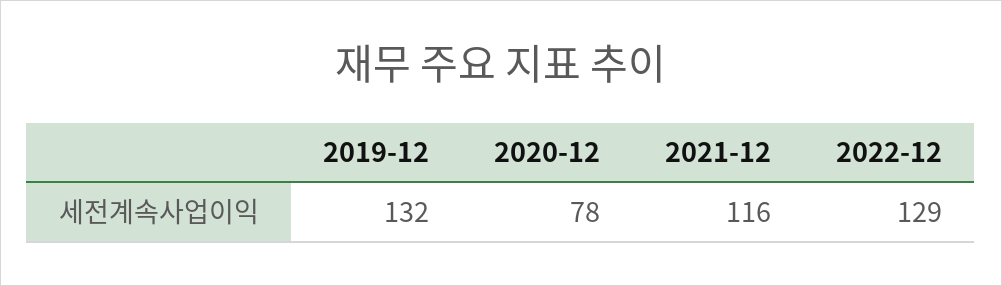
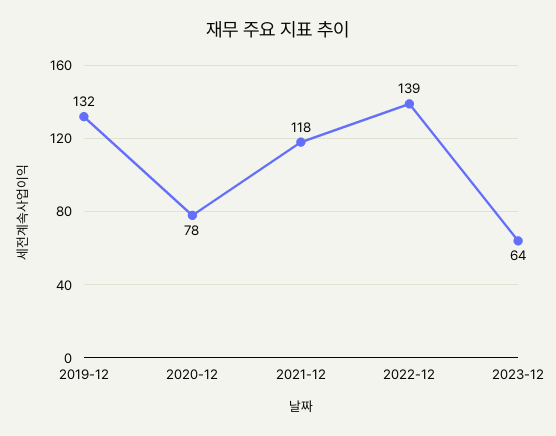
2021-12: 116 -> 118
2022-12: 129 -> 139
2023-12: none -> 64

